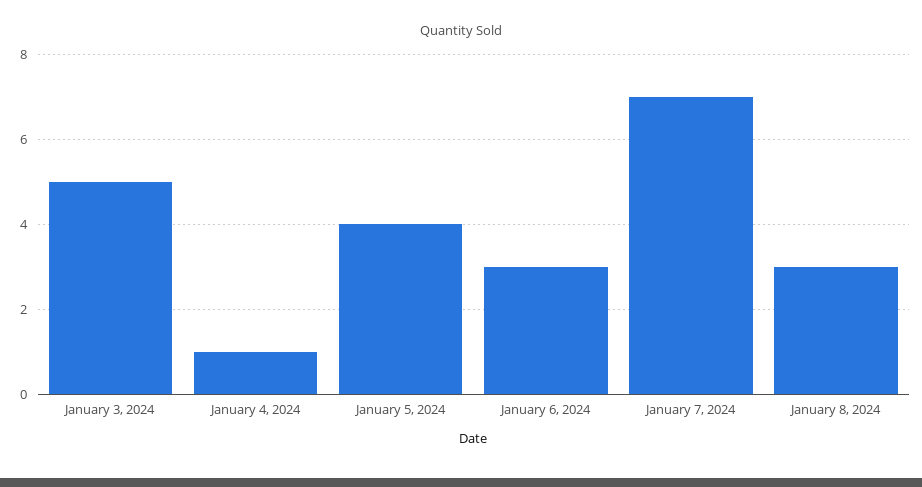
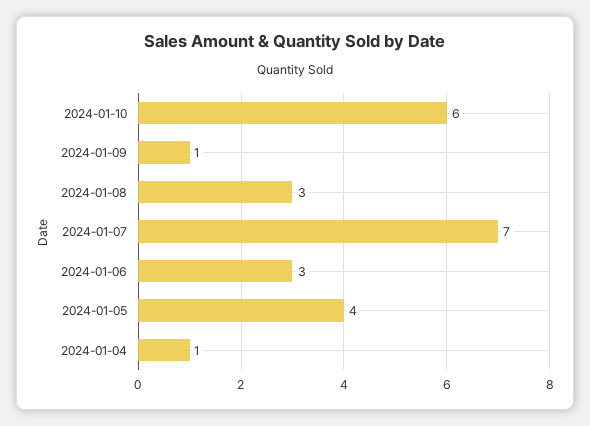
January 3, 2024: 5 -> none
2024-01-10: none -> 6
2024-01-09: none -> 1

